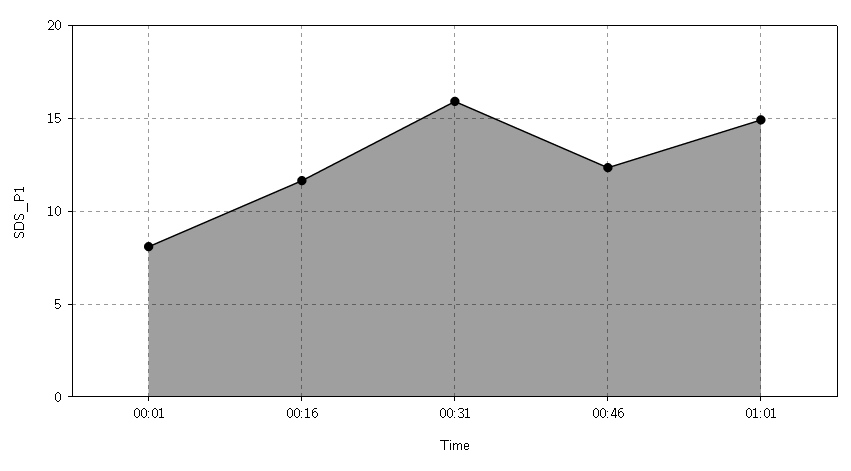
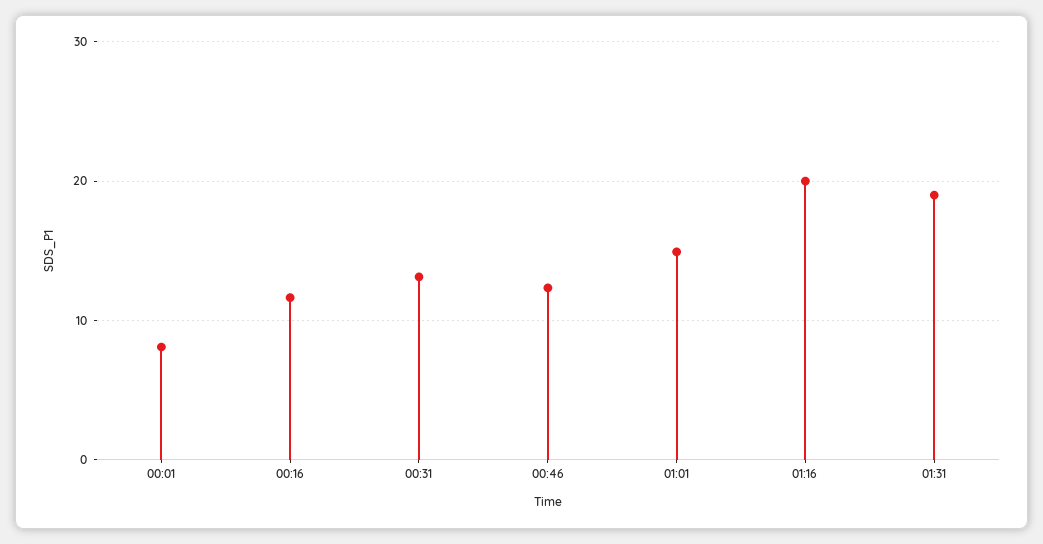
00:31: 16 -> 13
01:16: none -> 20
01:31: none -> 19

